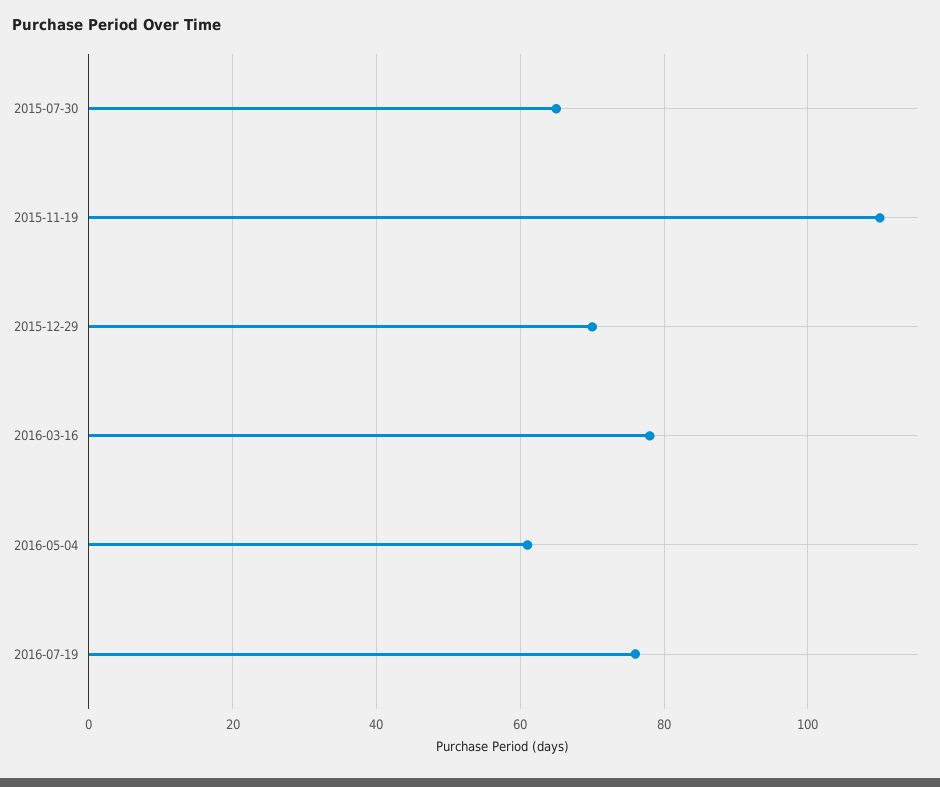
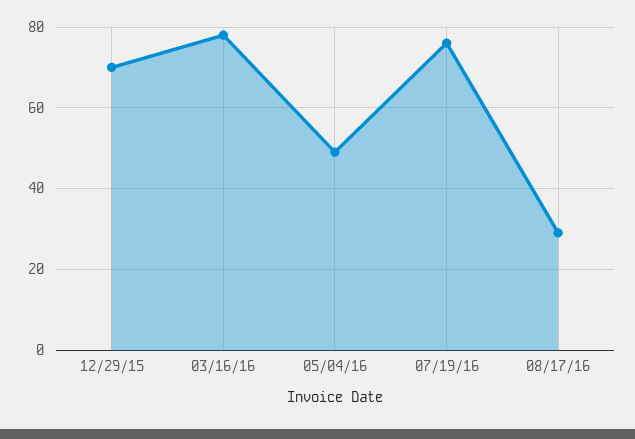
2015-07-30: 65 -> none
2015-11-19: 110 -> none
2016-05-04: 60 -> 50
08/17/16: none -> 30

